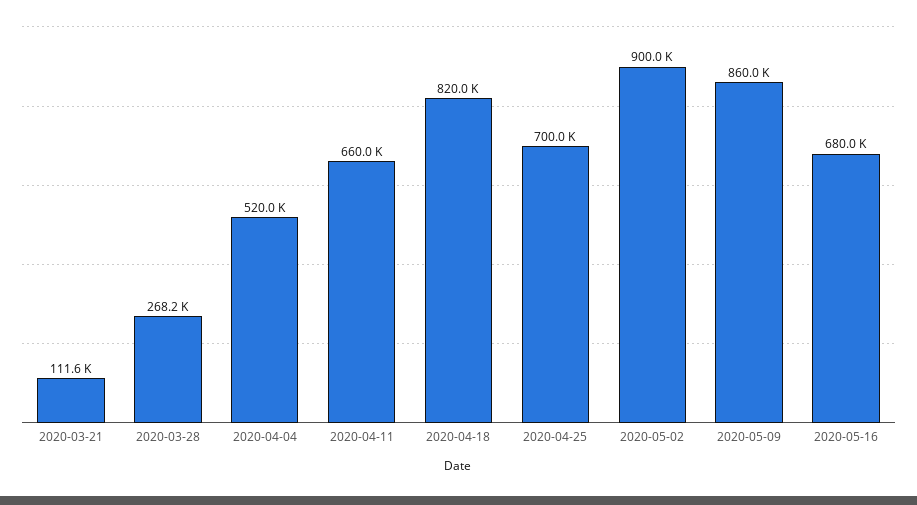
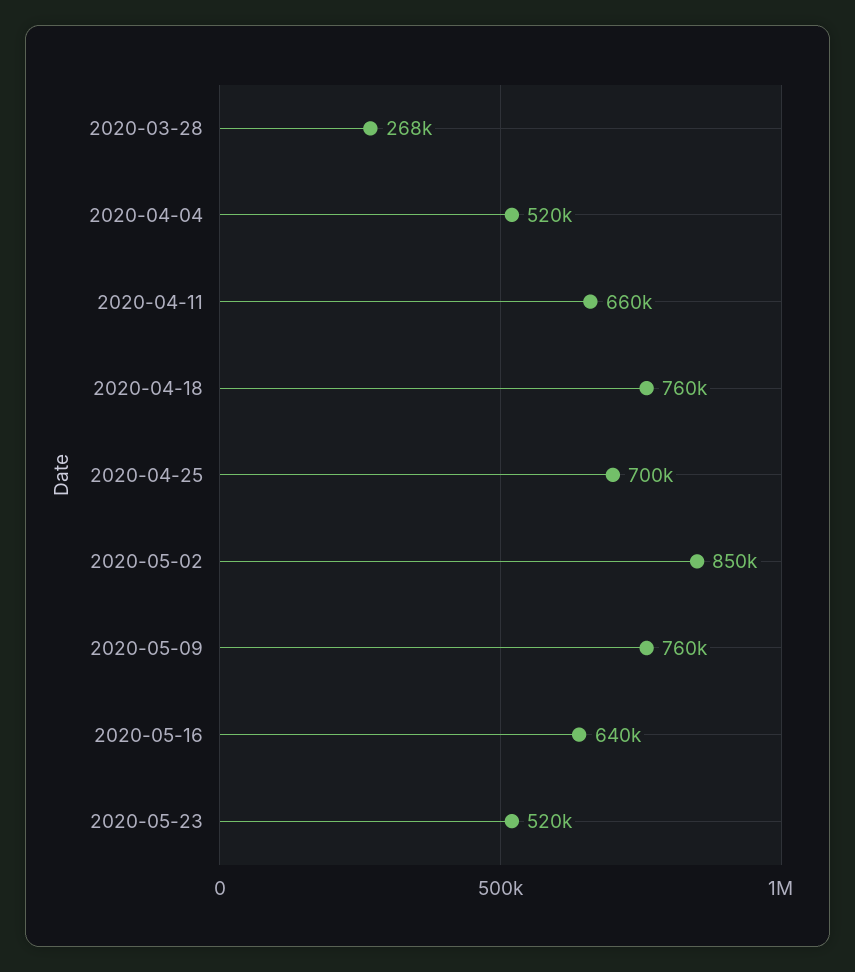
2020-03-21: 111600 -> none
2020-04-18: 820000 -> 760000
2020-05-02: 900000 -> 850000
2020-05-09: 860000 -> 760000
2020-05-16: 680000 -> 640000
2020-05-23: none -> 520000

